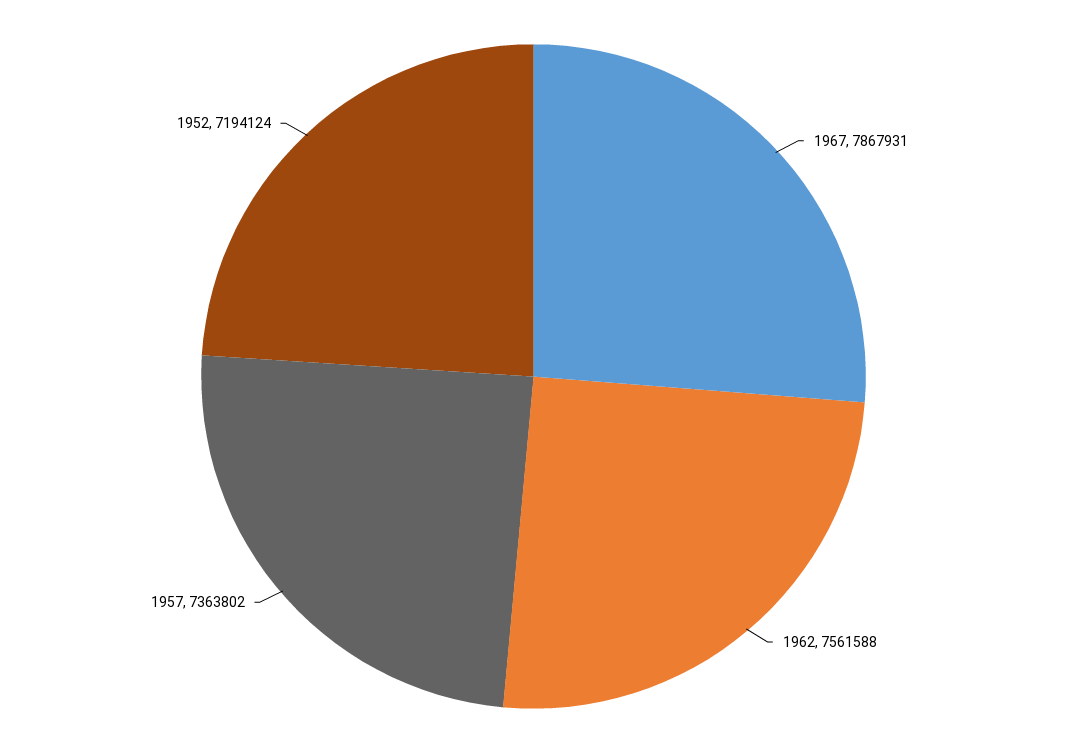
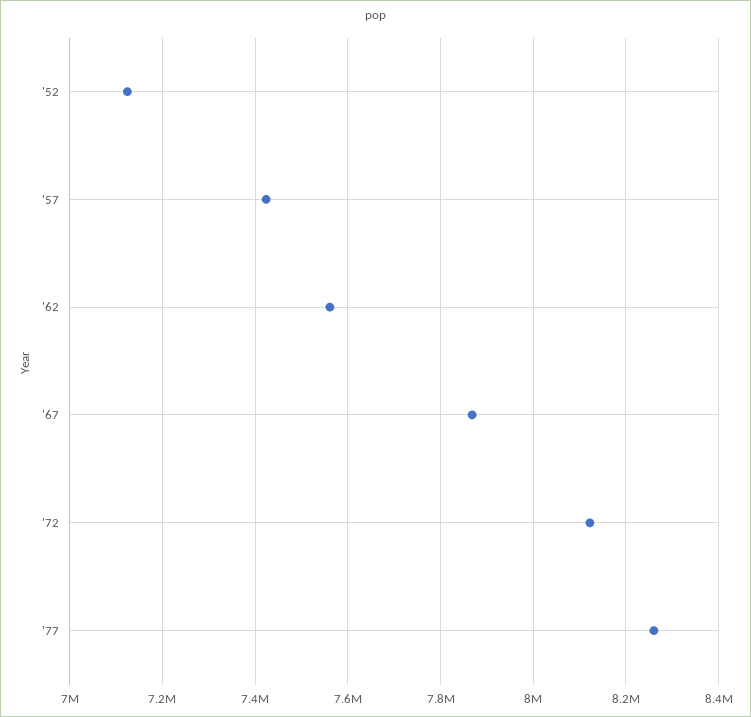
1957: 7363802 -> 7420000
1952: 7194124 -> 7120000
'72: none -> 8120000
'77: none -> 8260000

